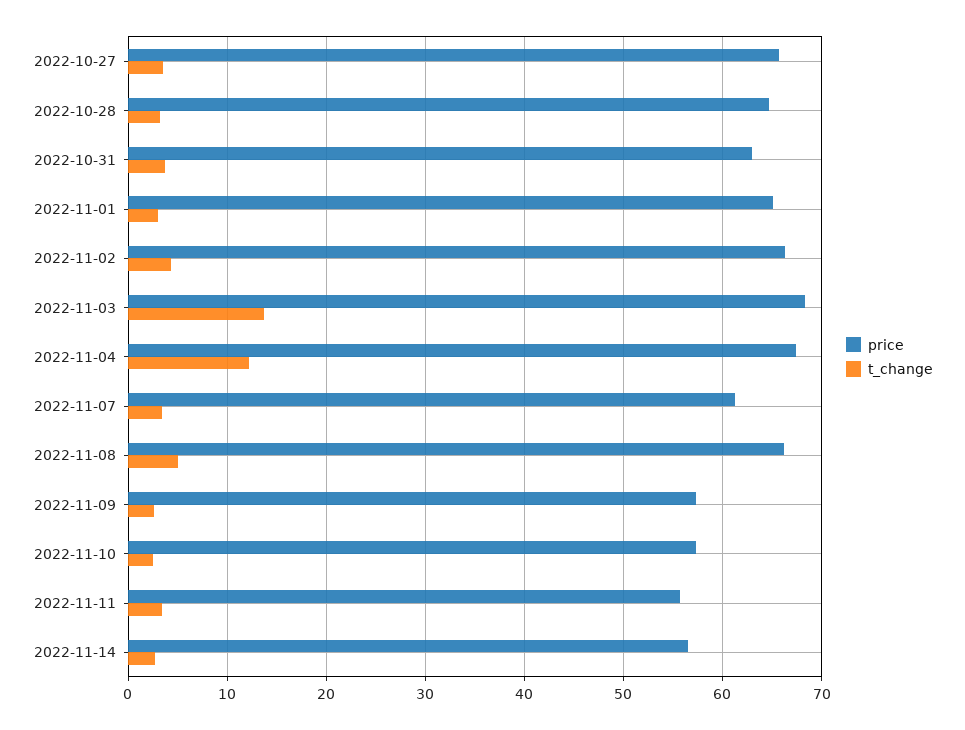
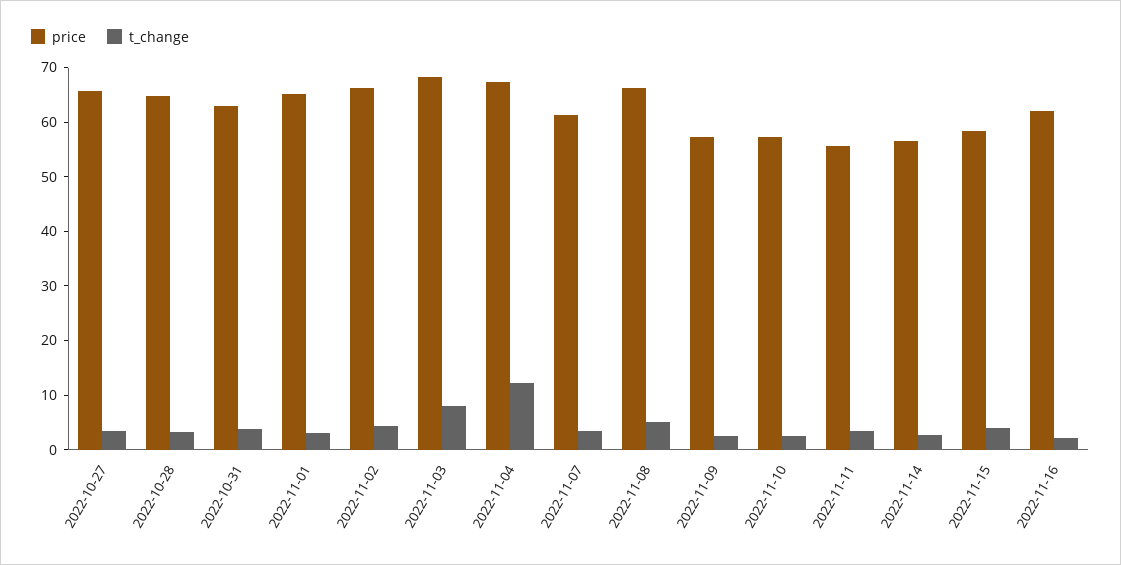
t_change, 2022-11-03: 14 -> 8
price, 2022-11-15: none -> 58
t_change, 2022-11-15: none -> 4
price, 2022-11-16: none -> 62
t_change, 2022-11-16: none -> 2

